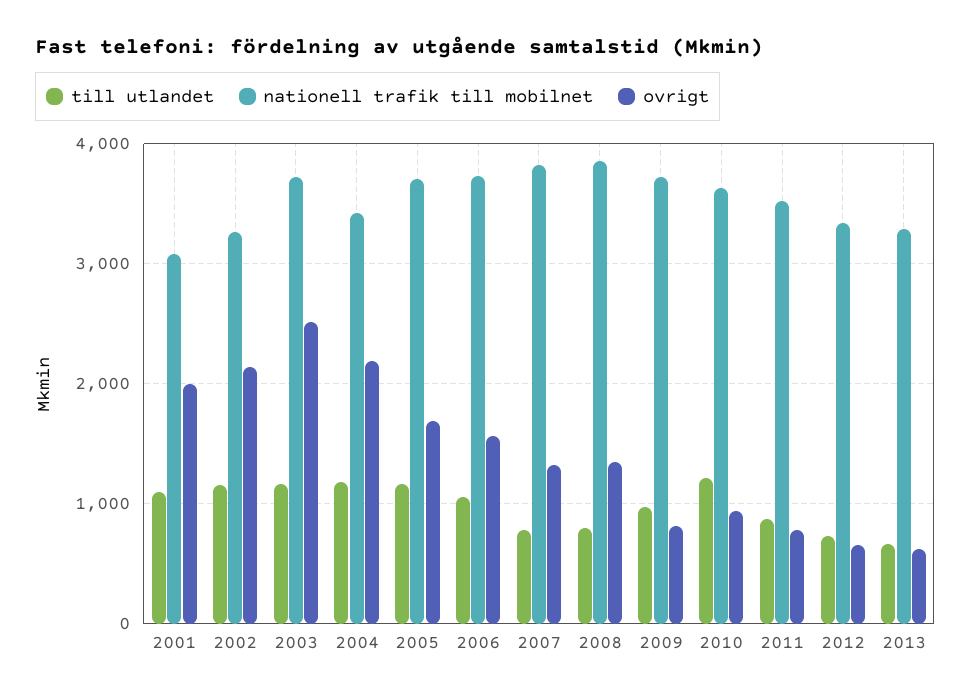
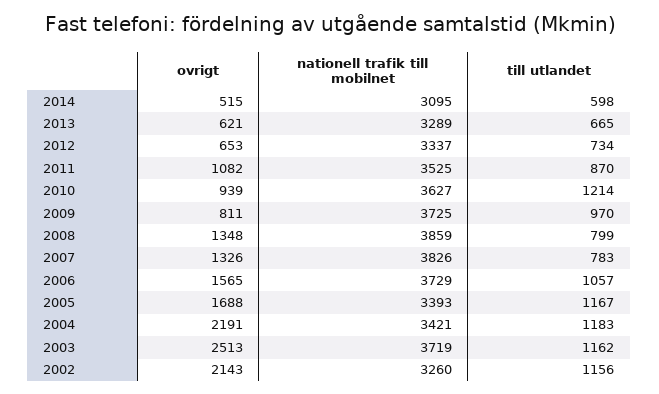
till utlandet, 2001: 1100 -> none
nationell trafik till mobilnet, 2001: 3100 -> none
ovrigt, 2001: 2000 -> none
nationell trafik till mobilnet, 2005: 3700 -> 3393
ovrigt, 2011: 800 -> 1082
ovrigt, 2014: none -> 515
nationell trafik till mobilnet, 2014: none -> 3095
till utlandet, 2014: none -> 598

